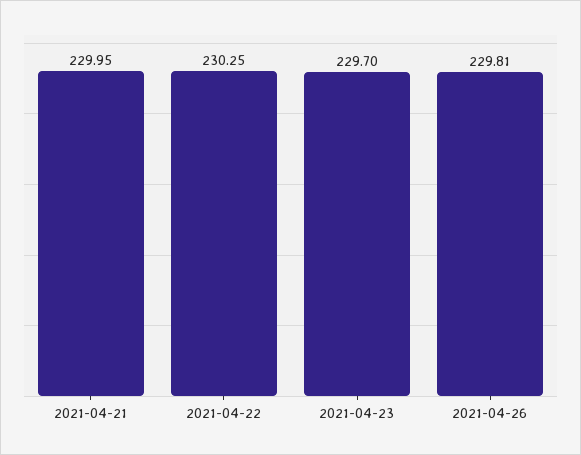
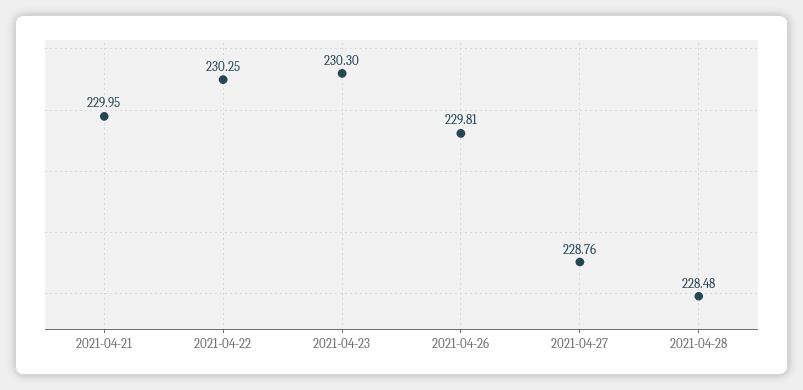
2021-04-23: 229.7 -> 230.3
2021-04-27: none -> 228.76
2021-04-28: none -> 228.48

